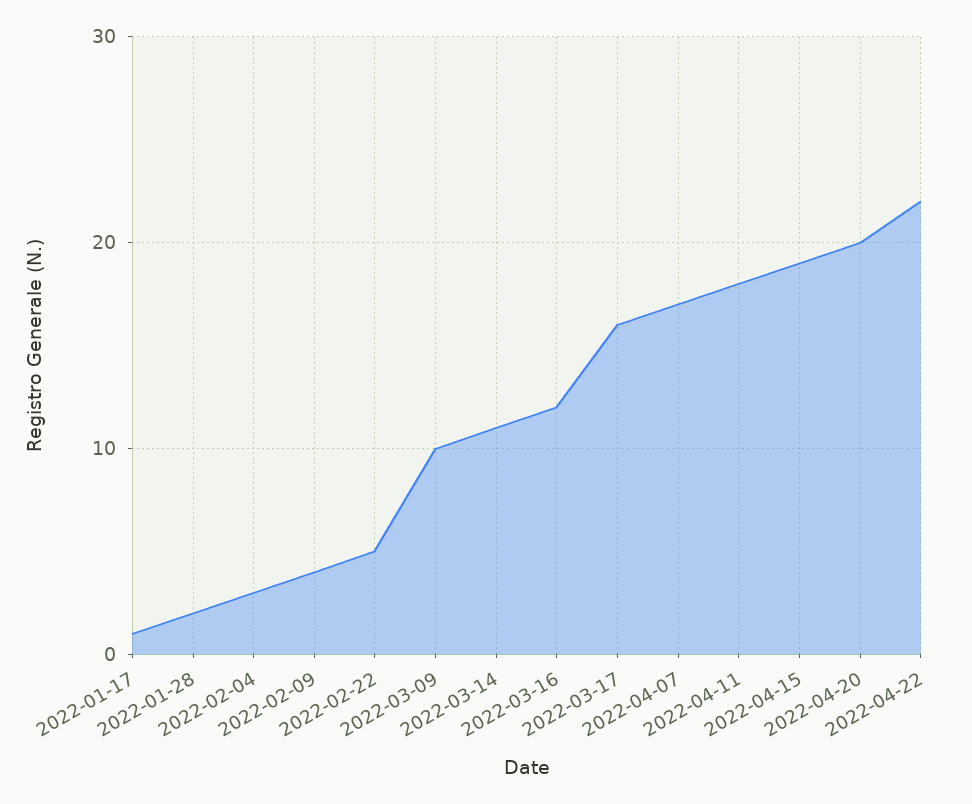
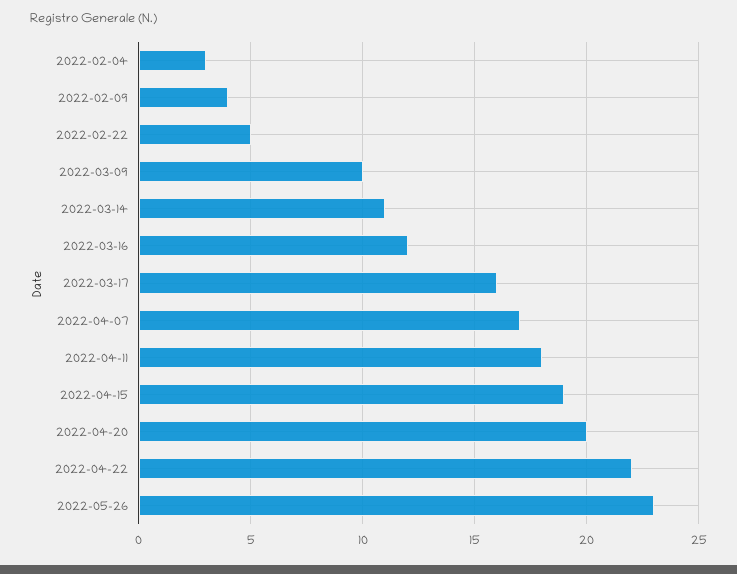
2022-01-17: 1 -> none
2022-01-28: 2 -> none
2022-05-26: none -> 23

